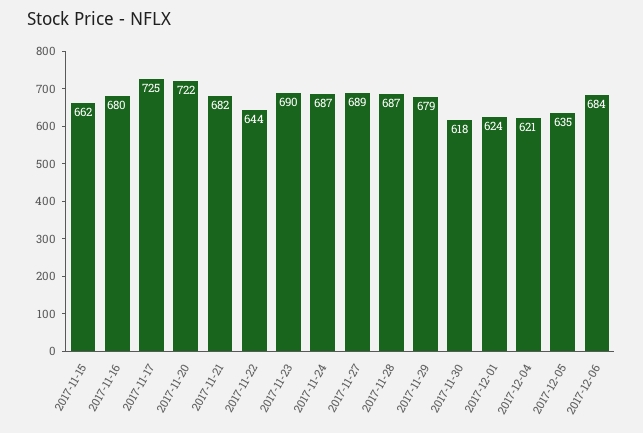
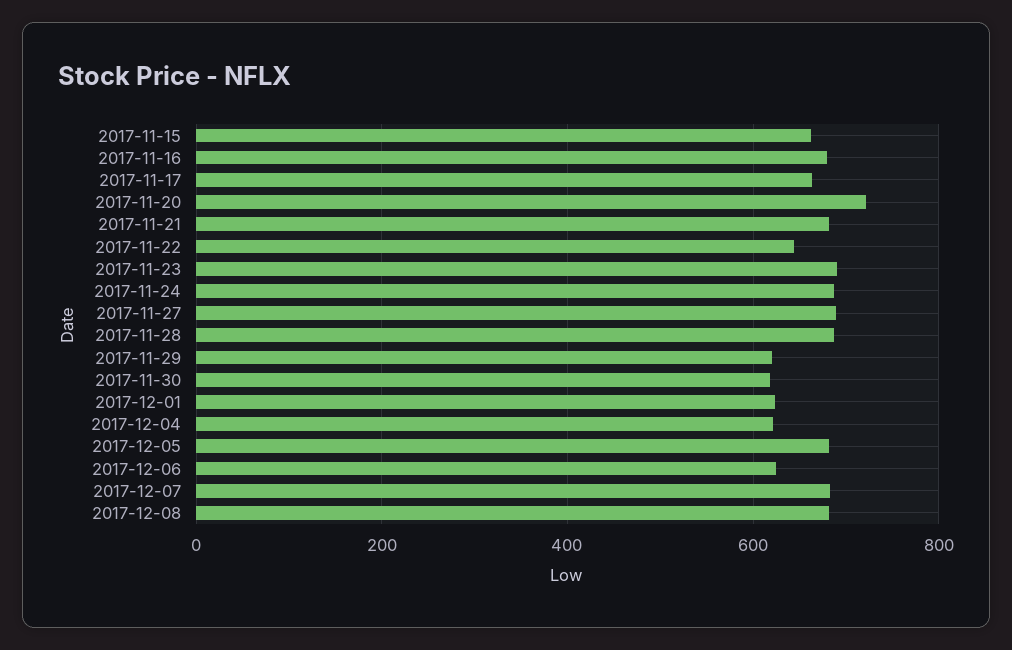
2017-11-17: 725 -> 660
2017-11-29: 679 -> 620
2017-12-05: 635 -> 680
2017-12-06: 684 -> 620
2017-12-07: none -> 680
2017-12-08: none -> 680

